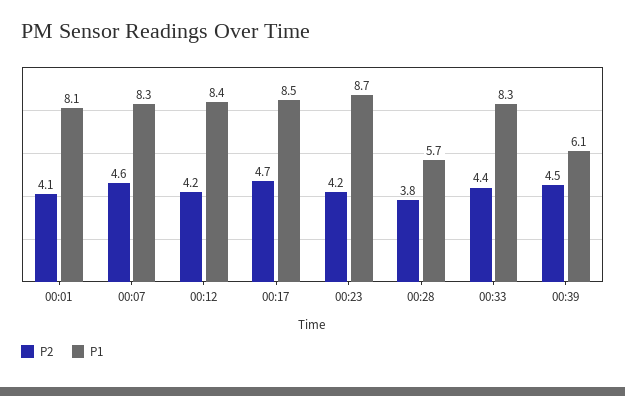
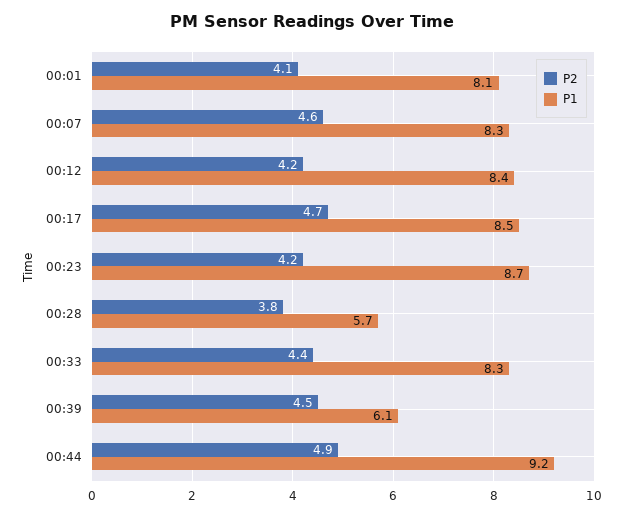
P2, 00:44: none -> 4.9
P1, 00:44: none -> 9.2

